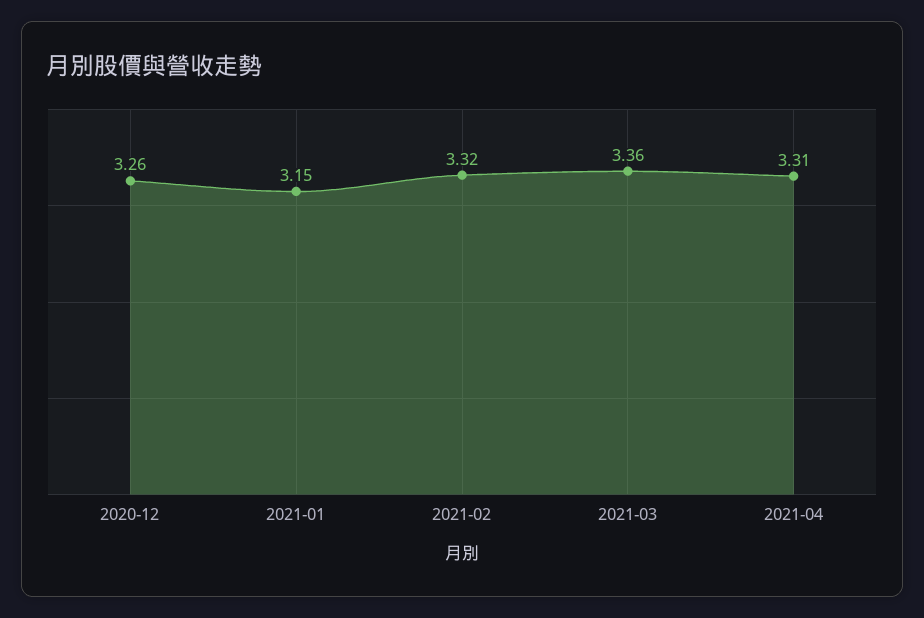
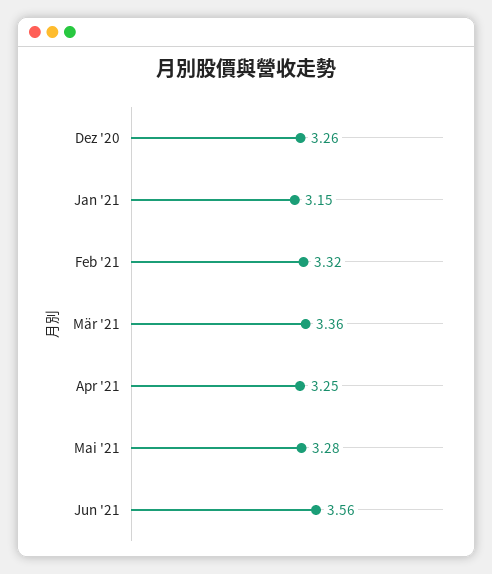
2021-04: 3.31 -> 3.25
Mai '21: none -> 3.28
Jun '21: none -> 3.56

